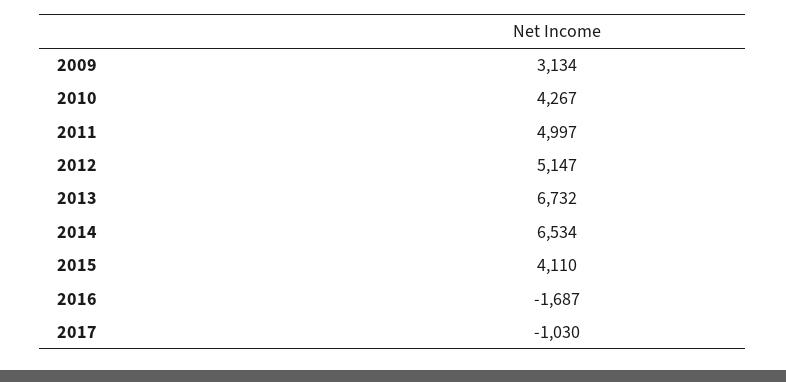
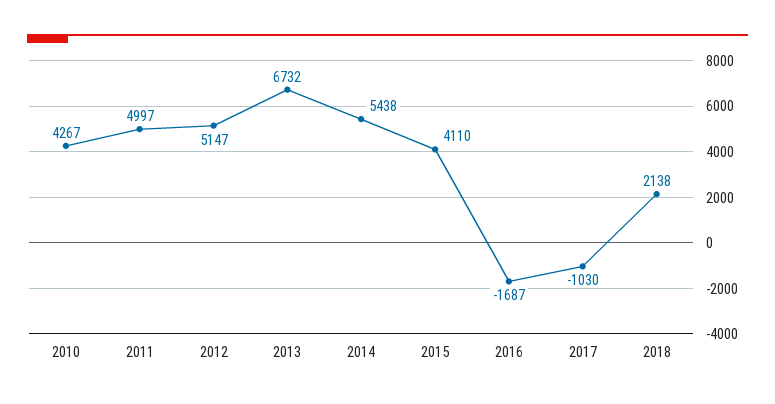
2009: 3134 -> none
2014: 6534 -> 5438
2018: none -> 2138

